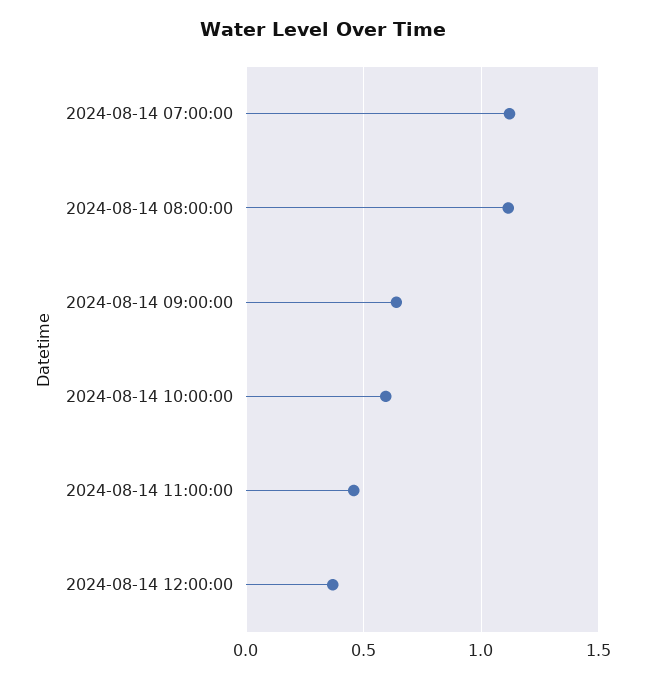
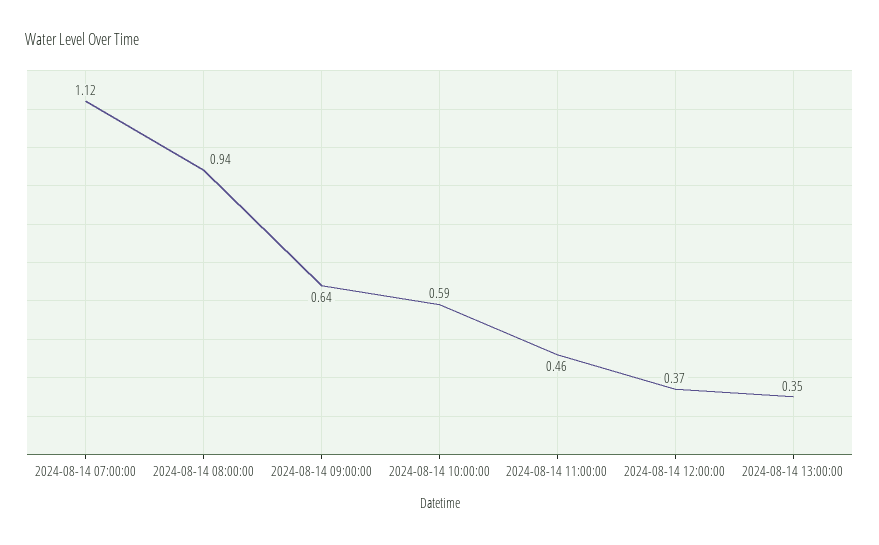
2024-08-14 08:00:00: 1.1 -> 0.94
2024-08-14 13:00:00: none -> 0.35

